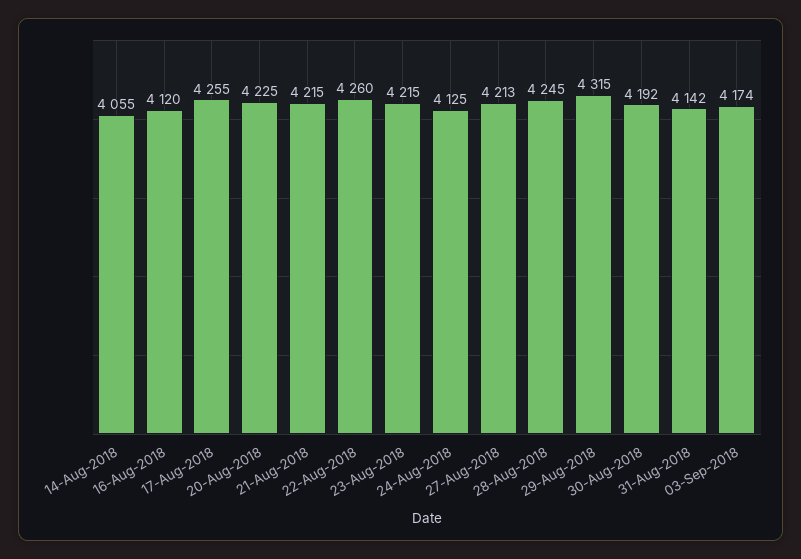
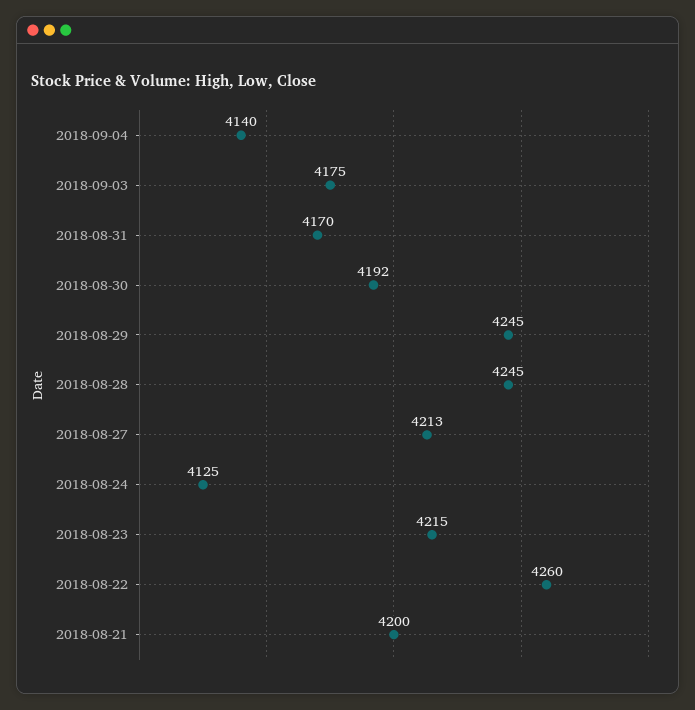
14-Aug-2018: 4055 -> none
16-Aug-2018: 4120 -> none
17-Aug-2018: 4255 -> none
20-Aug-2018: 4225 -> none
21-Aug-2018: 4215 -> 4200
29-Aug-2018: 4315 -> 4245
31-Aug-2018: 4142 -> 4170
03-Sep-2018: 4174 -> 4175
2018-09-04: none -> 4140

